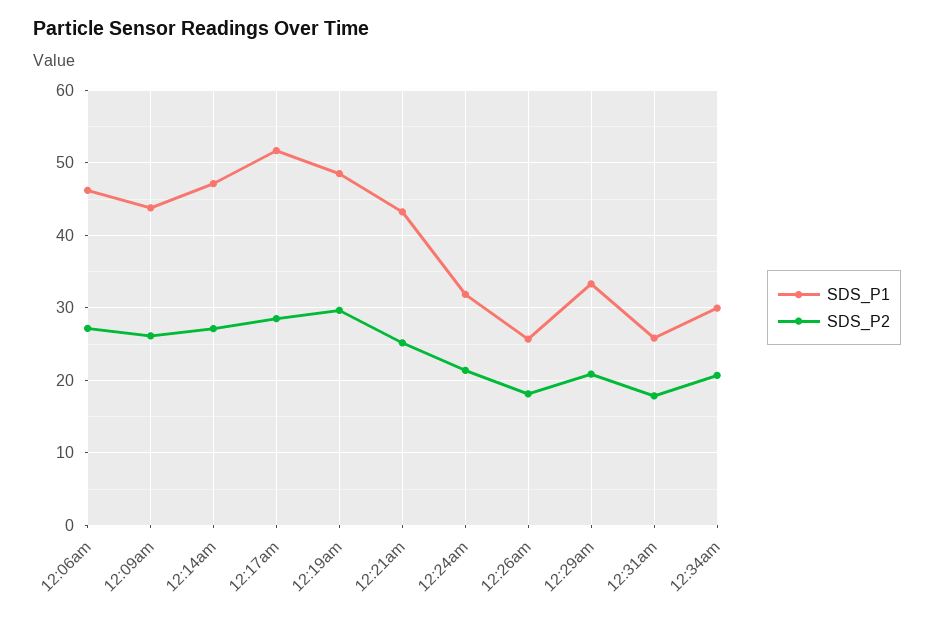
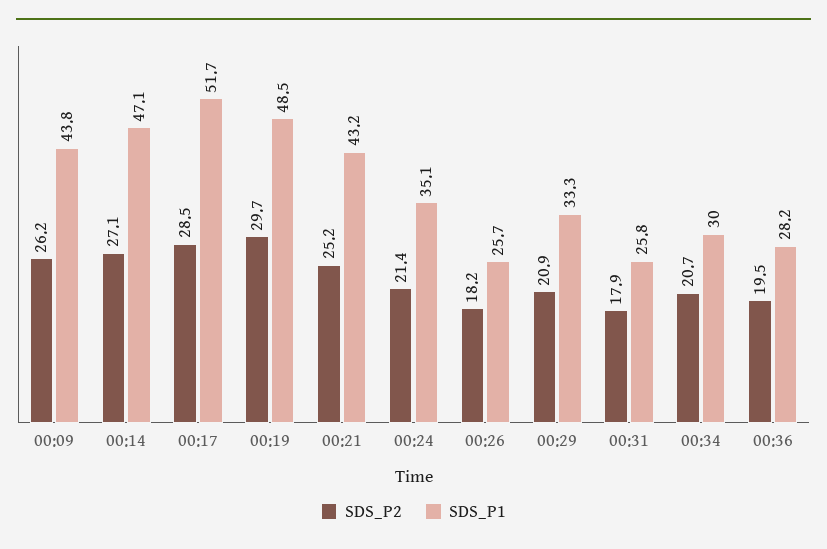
SDS_P1, 12:06am: 46 -> none
SDS_P2, 12:06am: 27 -> none
SDS_P1, 12:24am: 32 -> 35.1
SDS_P2, 00:36: none -> 19.5
SDS_P1, 00:36: none -> 28.2

